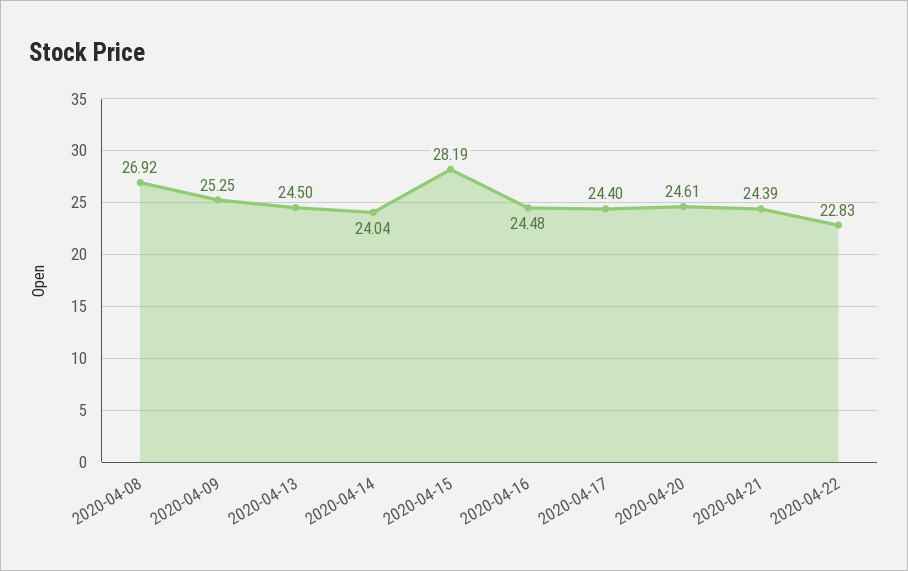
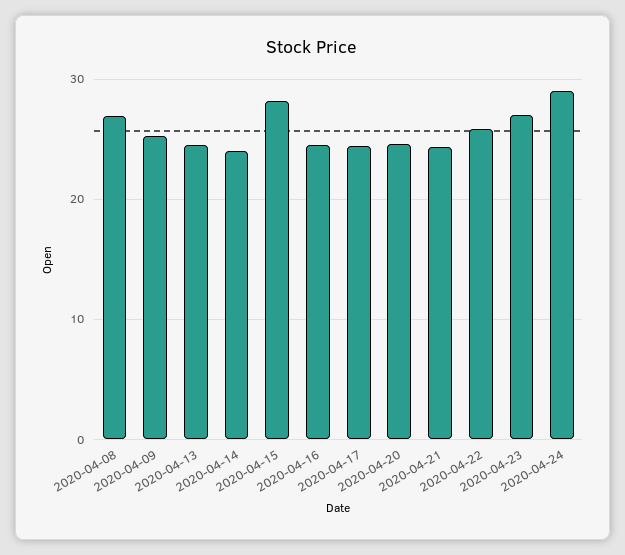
2020-04-22: 22.83 -> 26
2020-04-23: none -> 27
2020-04-24: none -> 29

